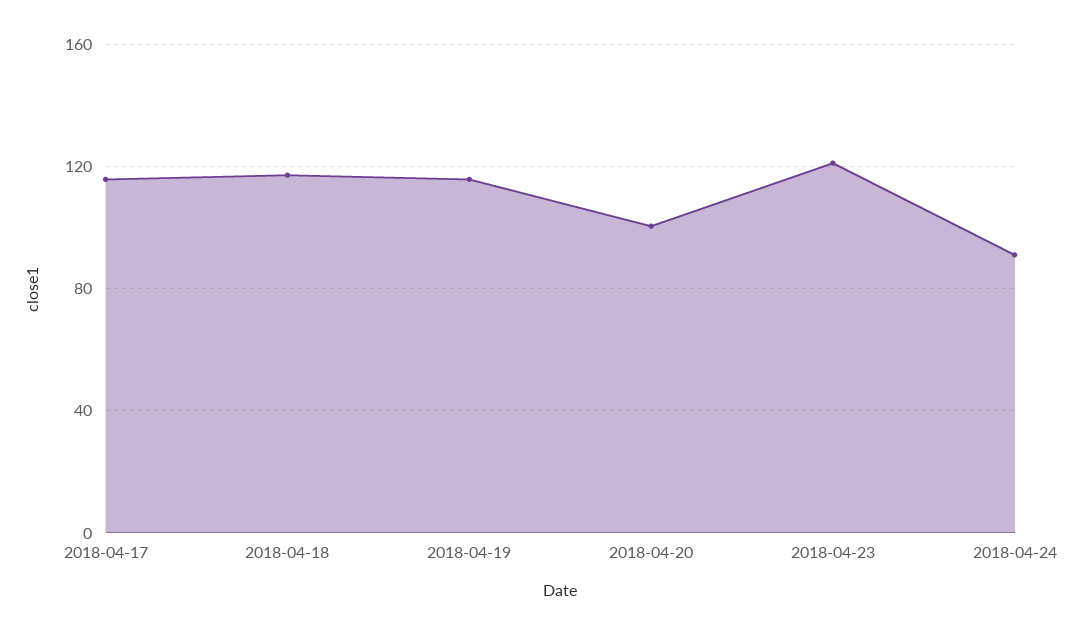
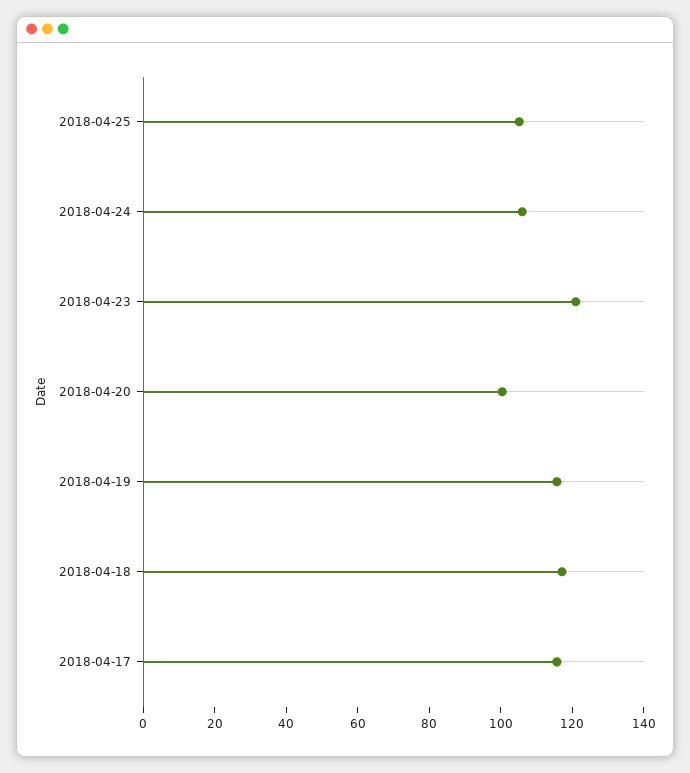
2018-04-24: 90 -> 105
2018-04-25: none -> 105

